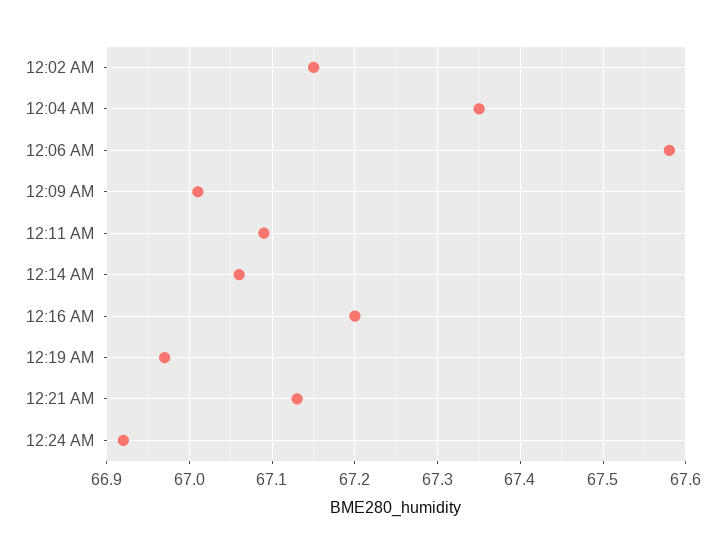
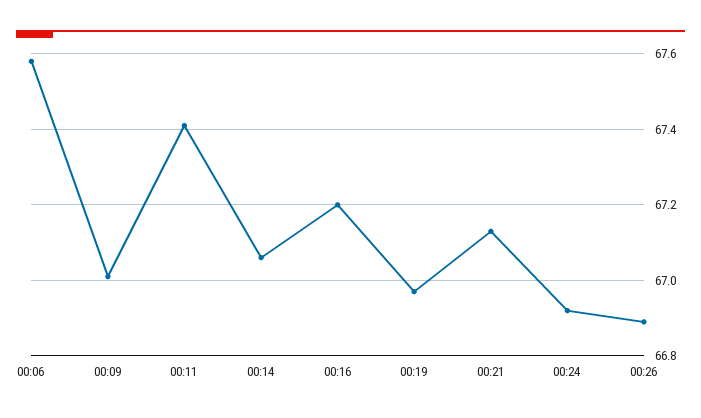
12:02 AM: 67.15 -> none
12:04 AM: 67.35 -> none
12:11 AM: 67.09 -> 67.4
00:26: none -> 66.9

